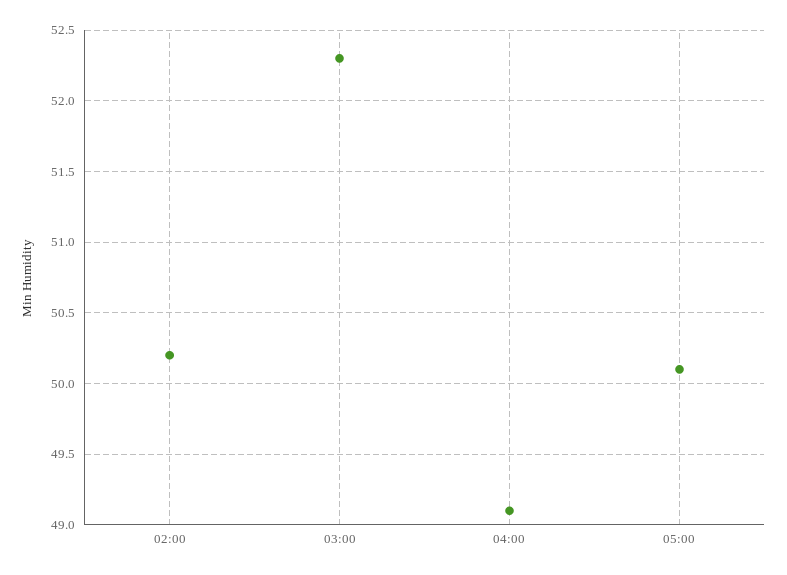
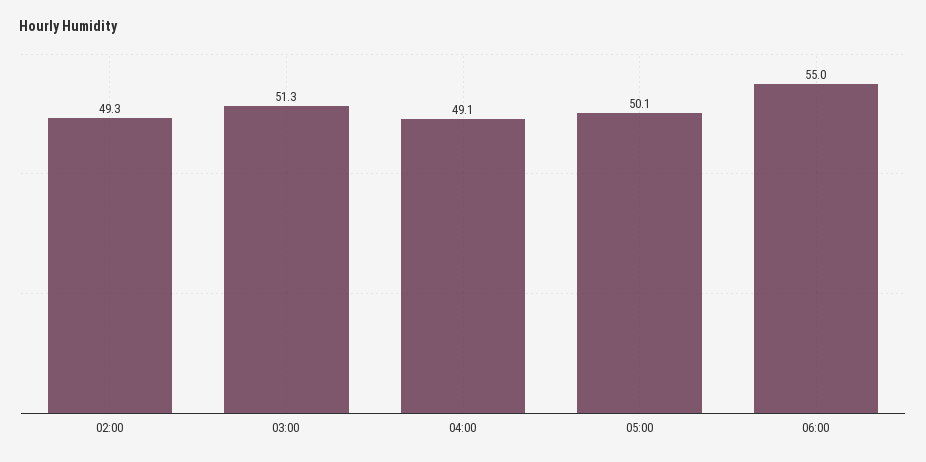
02:00: 50.2 -> 49.3
03:00: 52.3 -> 51.3
06:00: none -> 55

